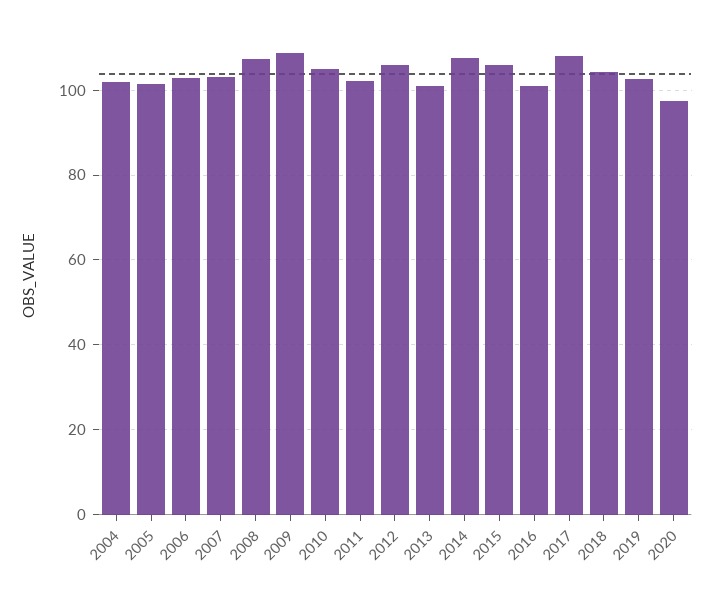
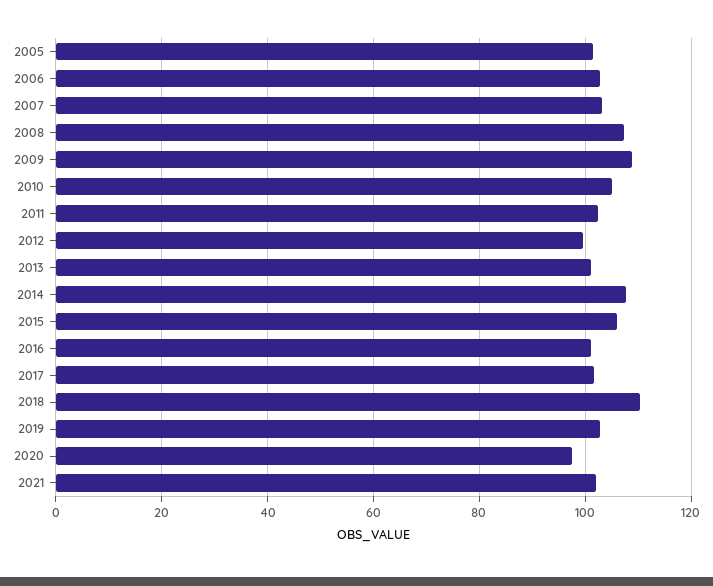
2004: 102 -> none
2012: 106 -> 100
2017: 108 -> 102
2018: 104 -> 110
2021: none -> 102

